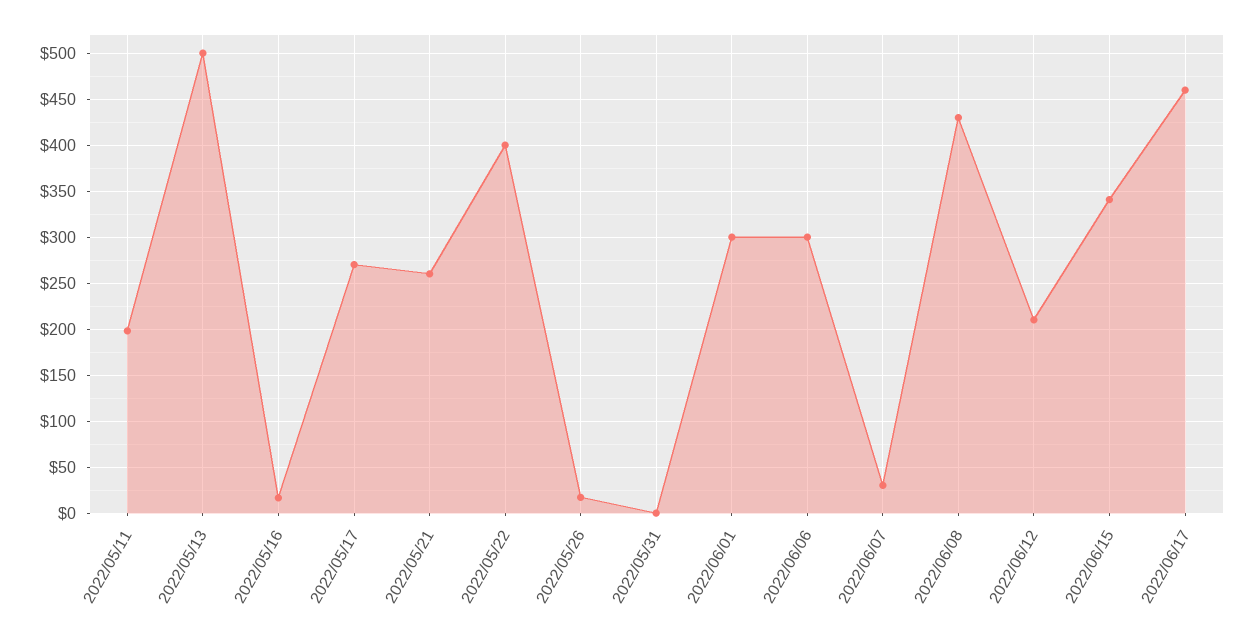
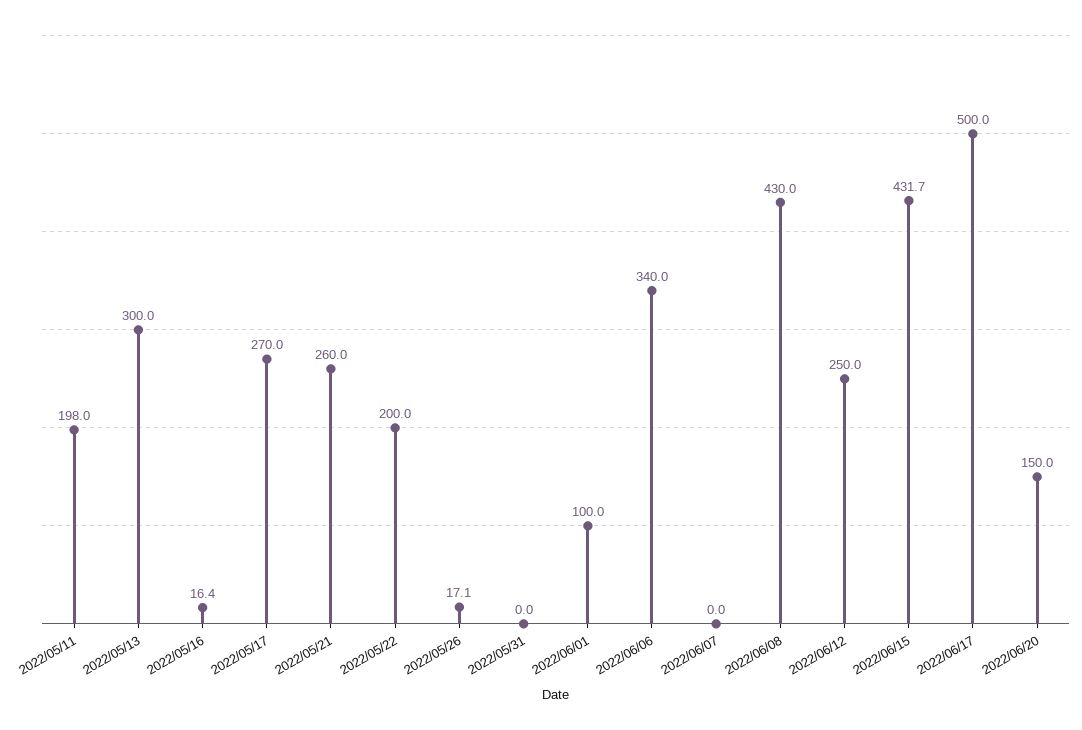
2022/05/13: 500 -> 300
2022/05/22: 400 -> 200
2022/06/01: 300 -> 100
2022/06/06: 300 -> 340
2022/06/07: 30 -> 0
2022/06/12: 210 -> 250
2022/06/15: 340 -> 431.7
2022/06/17: 460 -> 500
2022/06/20: none -> 150

